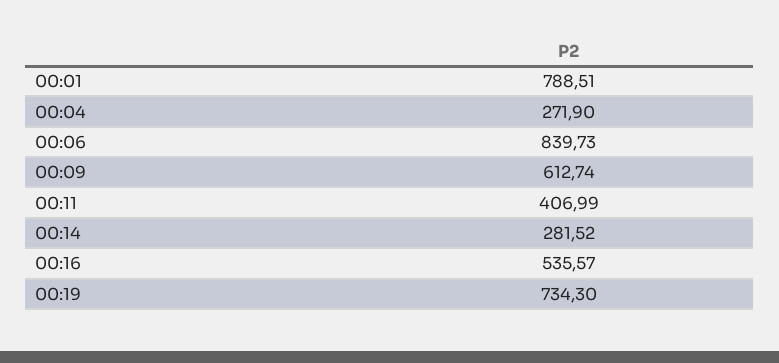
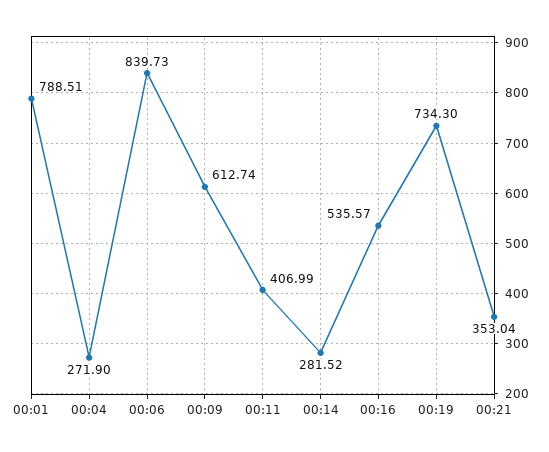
00:21: none -> 353.04

